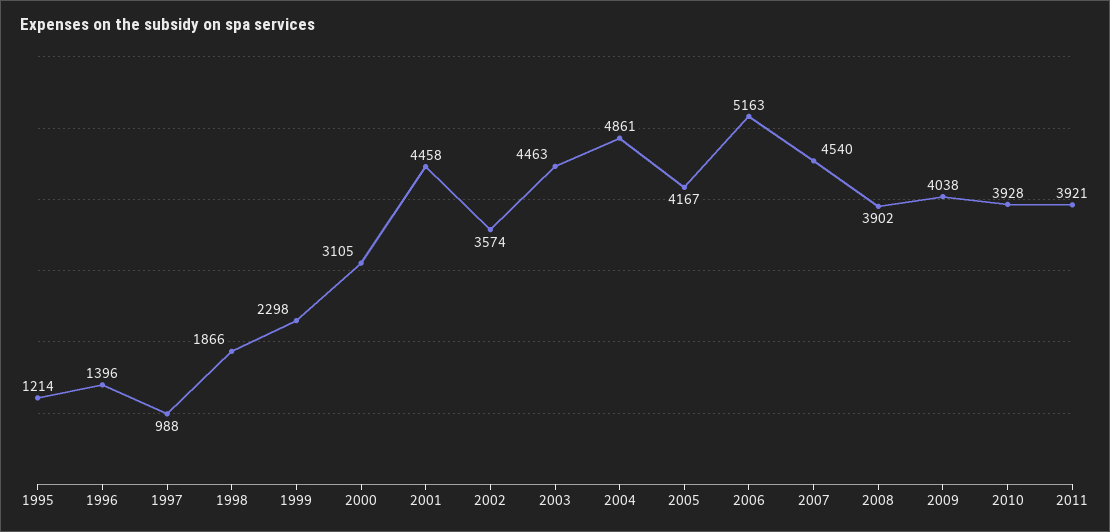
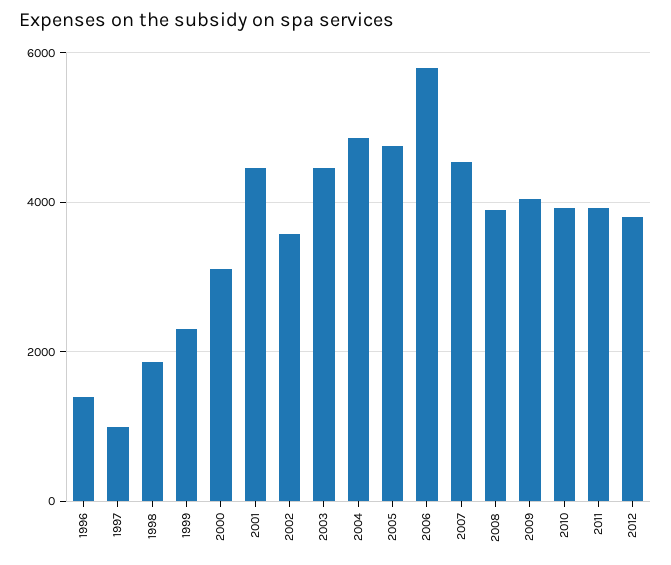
1995: 1214 -> none
2005: 4167 -> 4800
2006: 5163 -> 5800
2012: none -> 3800

